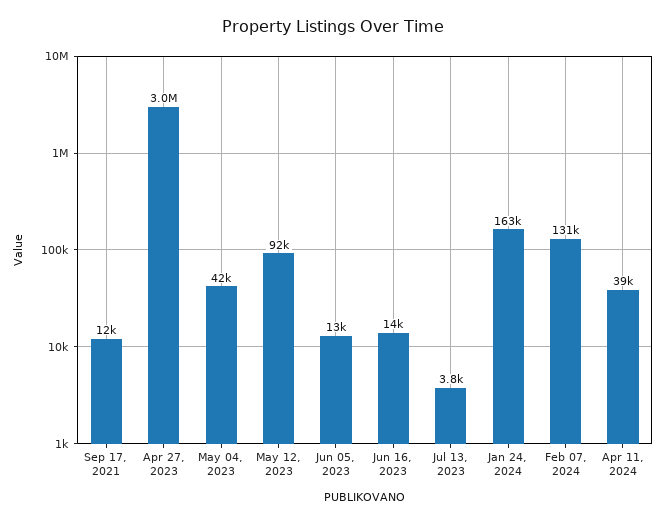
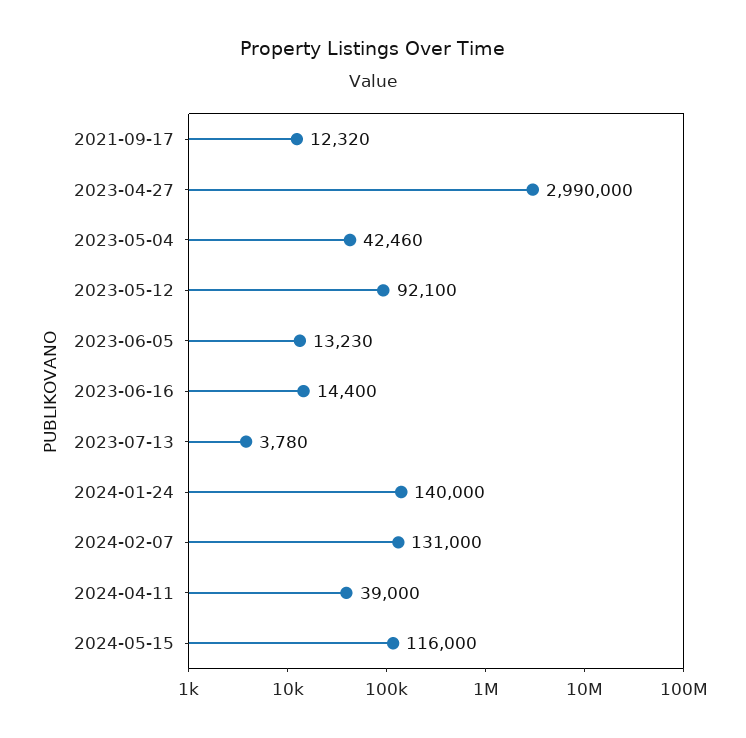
Jan 24, 2024: 163000 -> 140000
2024-05-15: none -> 116000

